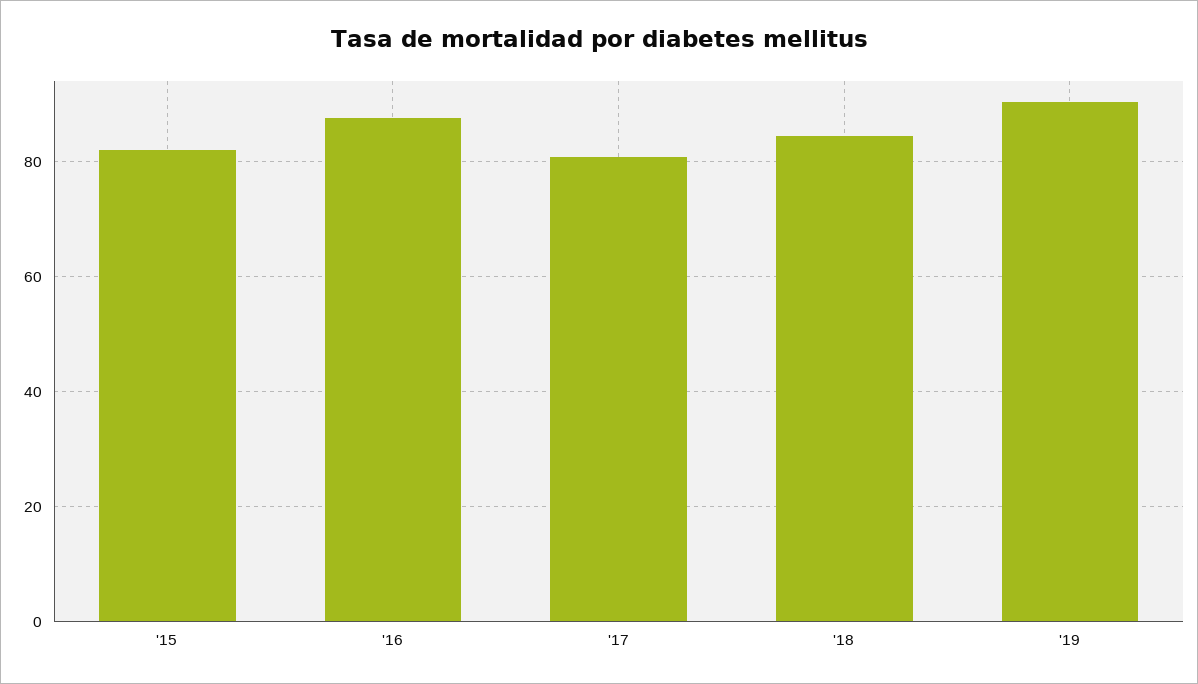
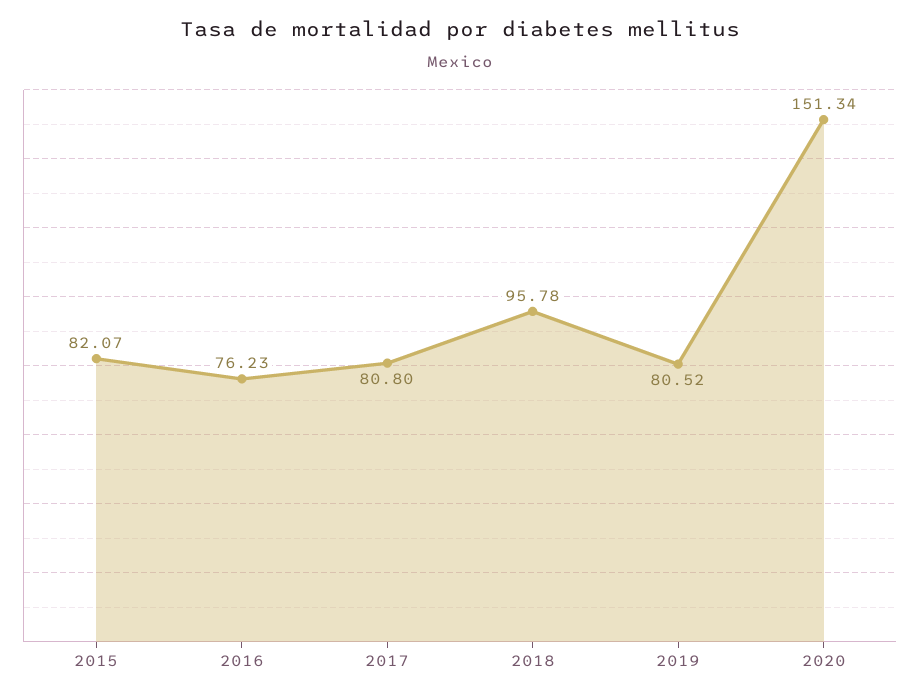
'16: 88 -> 76.23
'18: 84 -> 95.78
'19: 90 -> 80.52
2020: none -> 151.34

